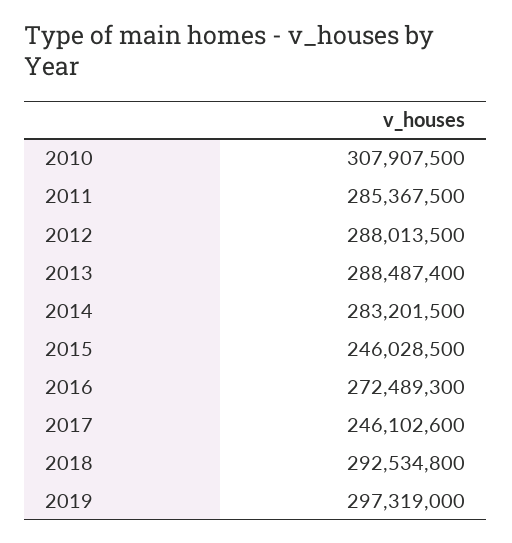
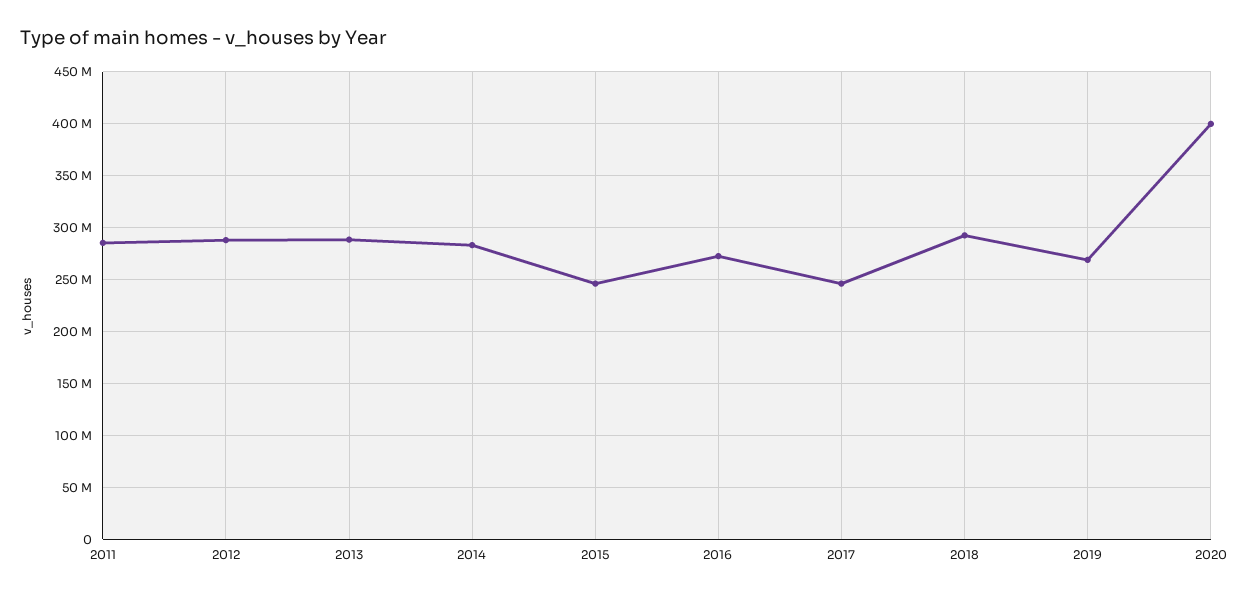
2010: 307907500 -> none
2019: 297319000 -> 270000000
2020: none -> 400000000

